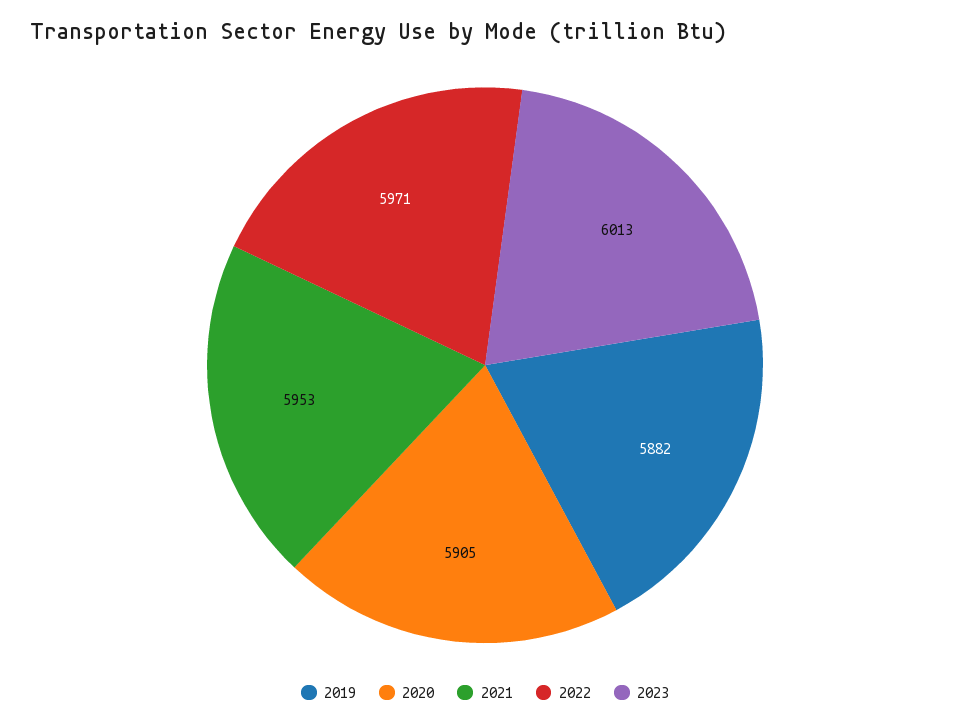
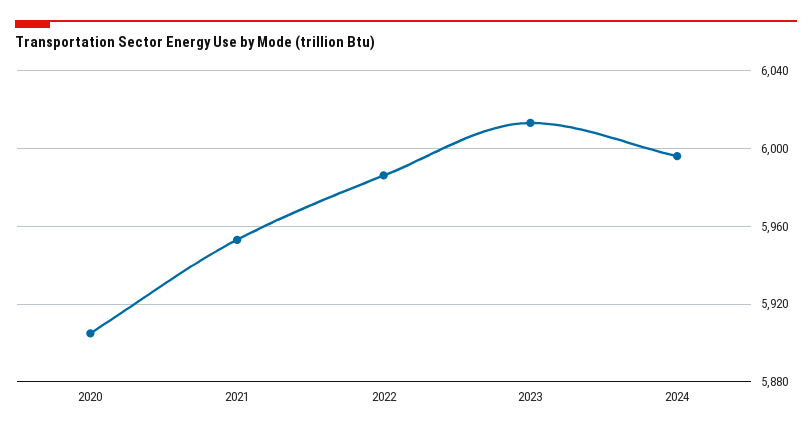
2019: 5882 -> none
2022: 5971 -> 5985
2024: none -> 5995

